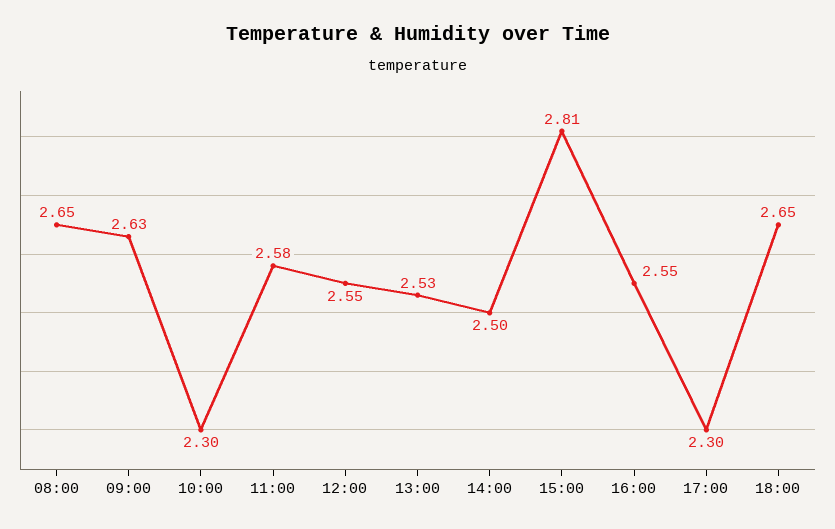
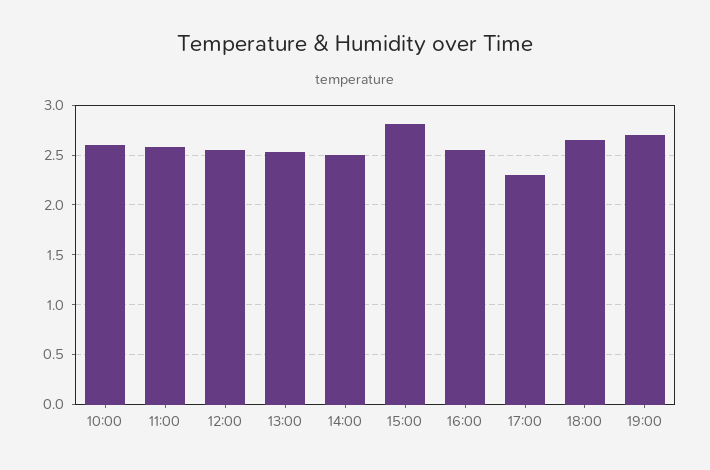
08:00: 2.65 -> none
09:00: 2.63 -> none
10:00: 2.3 -> 2.6
19:00: none -> 2.7

